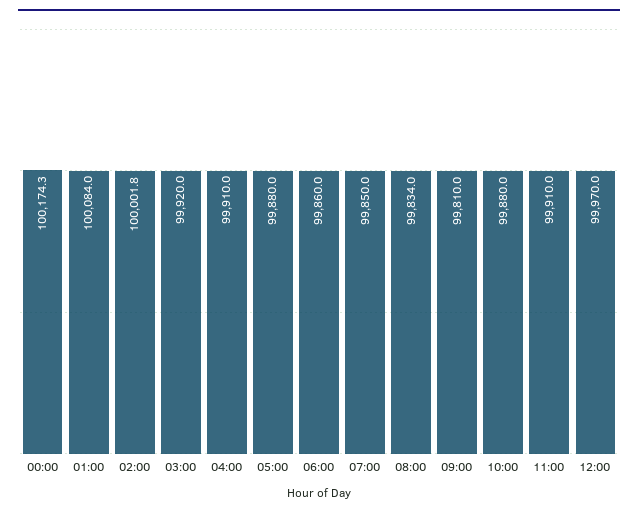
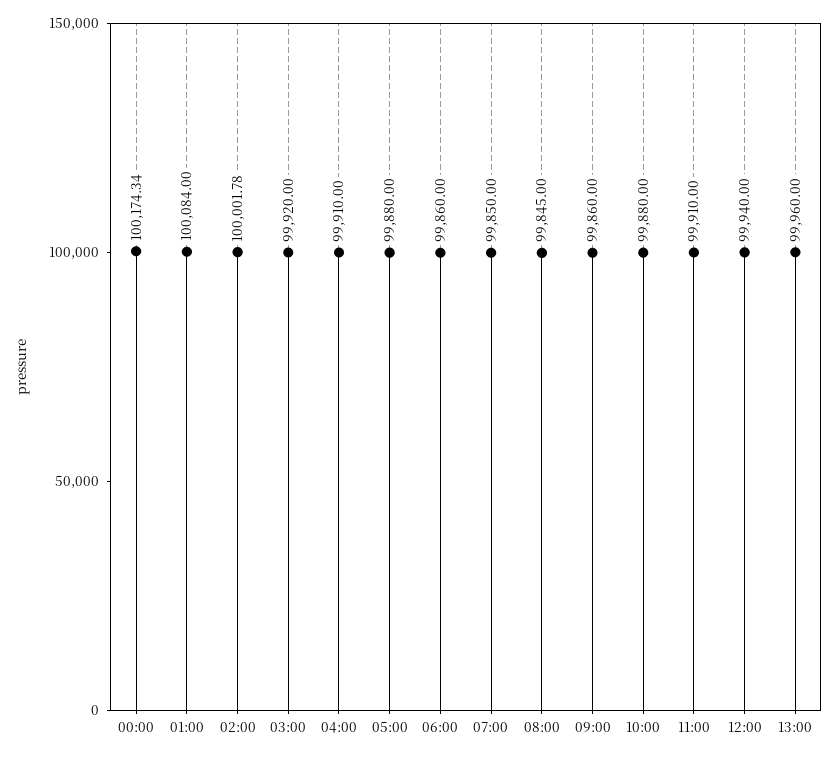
08:00: 99834 -> 99845
09:00: 99810 -> 99860
12:00: 99970 -> 99940
13:00: none -> 99960

